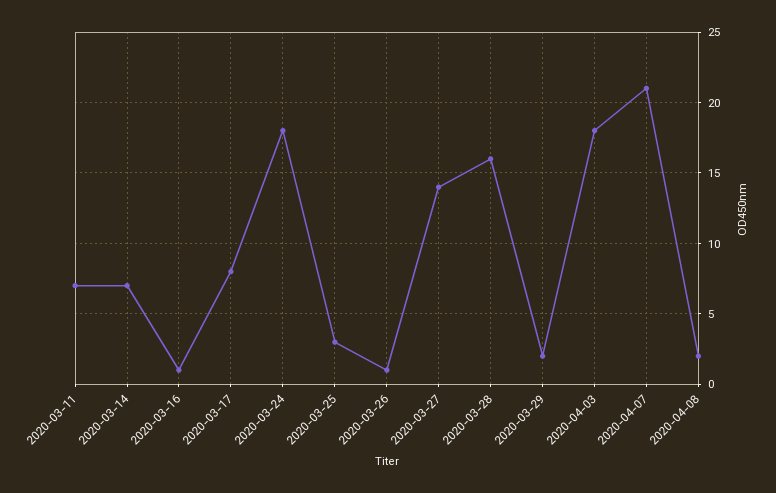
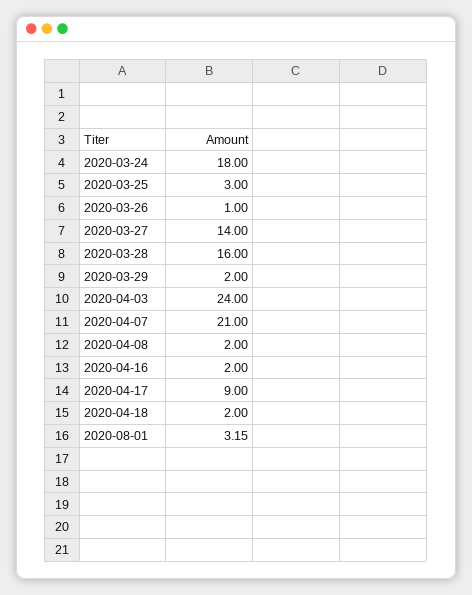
2020-03-11: 7 -> none
2020-03-14: 7 -> none
2020-03-16: 1 -> none
2020-03-17: 8 -> none
2020-04-03: 18 -> 24
2020-04-16: none -> 2
2020-04-17: none -> 9
2020-04-18: none -> 2
2020-08-01: none -> 3.15

